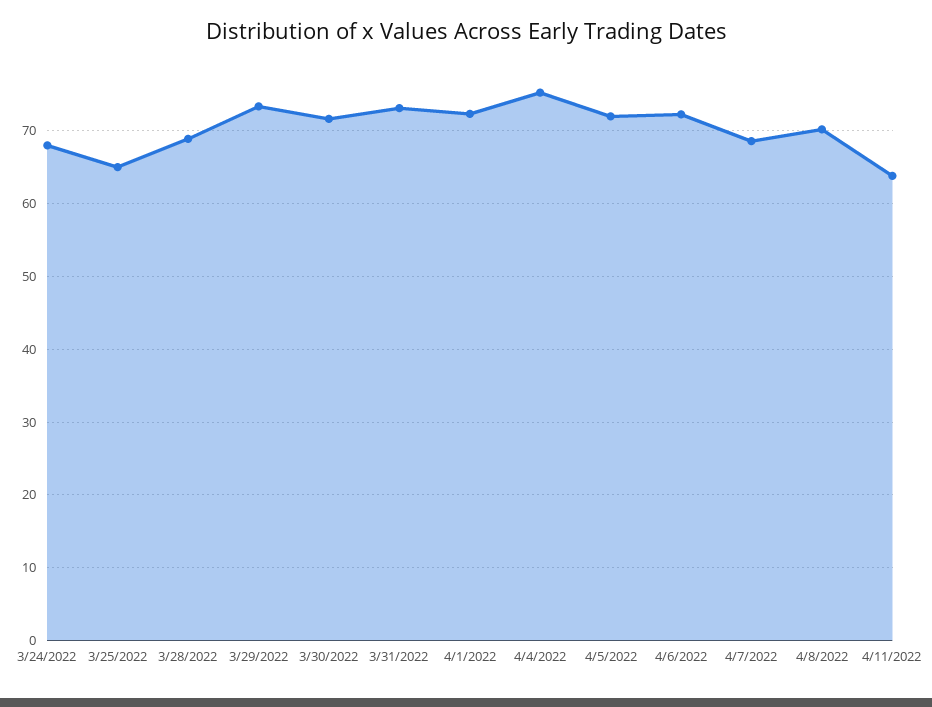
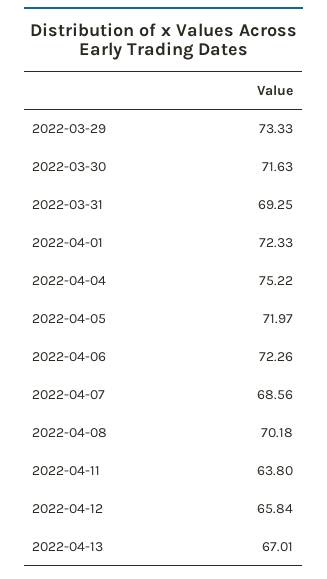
3/24/2022: 68 -> none
3/25/2022: 65 -> none
3/28/2022: 69 -> none
3/31/2022: 73 -> 69.25
2022-04-12: none -> 65.84
2022-04-13: none -> 67.01

